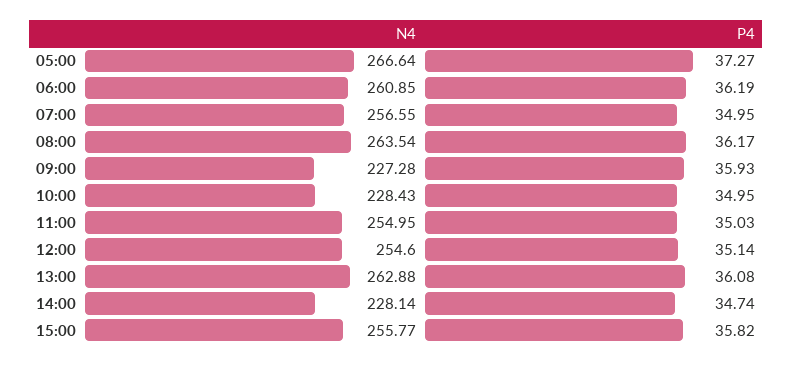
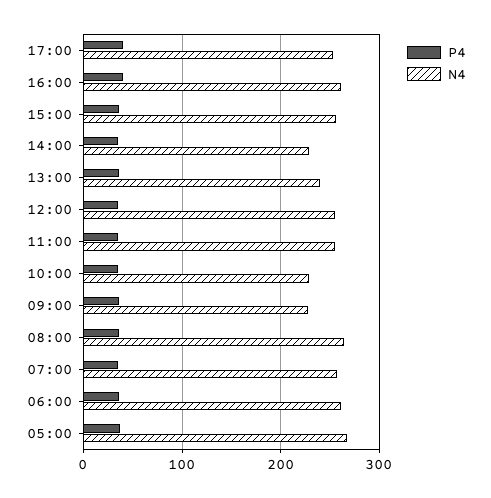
N4, 13:00: 262.88 -> 240
P4, 17:00: none -> 40
N4, 17:00: none -> 250
P4, 16:00: none -> 40
N4, 16:00: none -> 260

